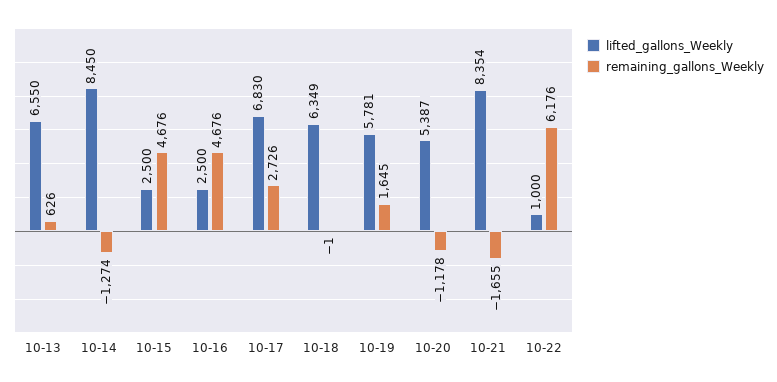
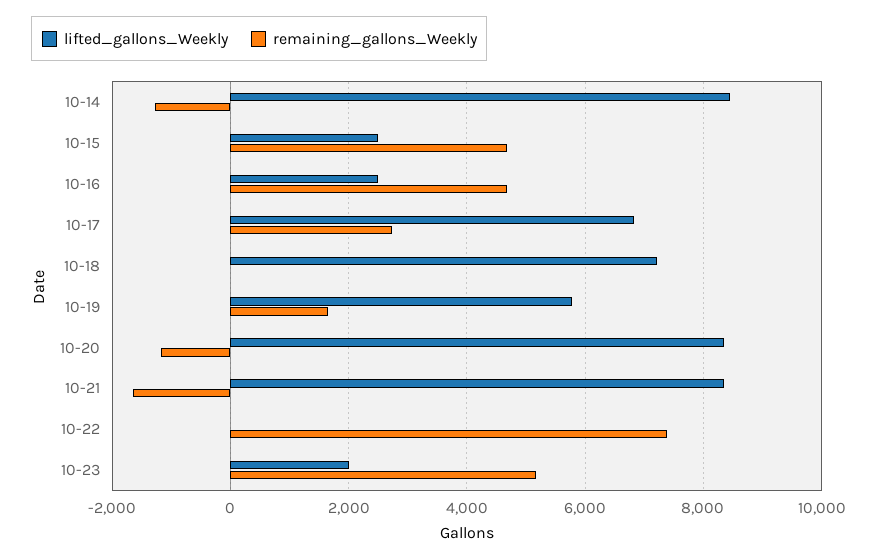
lifted_gallons_Weekly, 10-13: 6550 -> none
remaining_gallons_Weekly, 10-13: 626 -> none
lifted_gallons_Weekly, 10-18: 6349 -> 7200
lifted_gallons_Weekly, 10-20: 5387 -> 8400
lifted_gallons_Weekly, 10-22: 1000 -> 0
remaining_gallons_Weekly, 10-22: 6176 -> 7400
lifted_gallons_Weekly, 10-23: none -> 2000
remaining_gallons_Weekly, 10-23: none -> 5200

